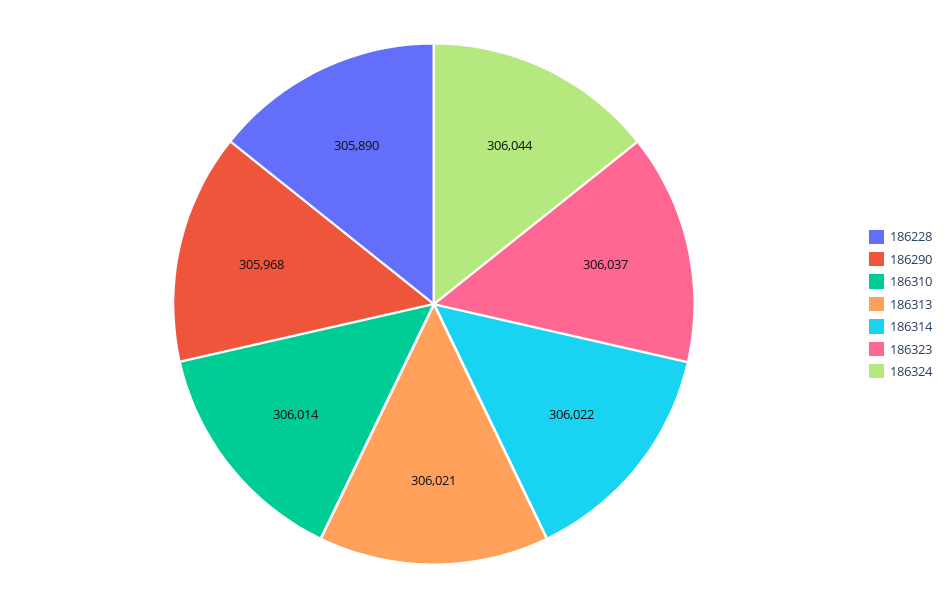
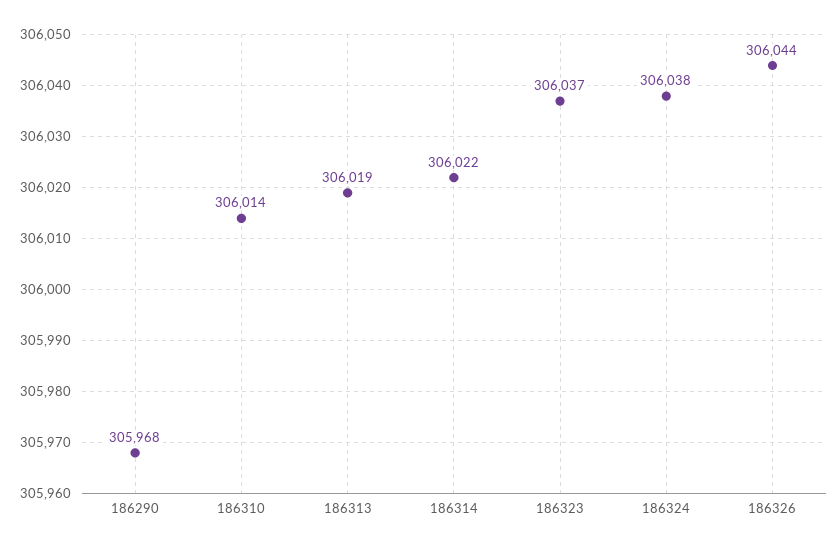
186228: 305890 -> none
186313: 306021 -> 306019
186324: 306044 -> 306038
186326: none -> 306044

